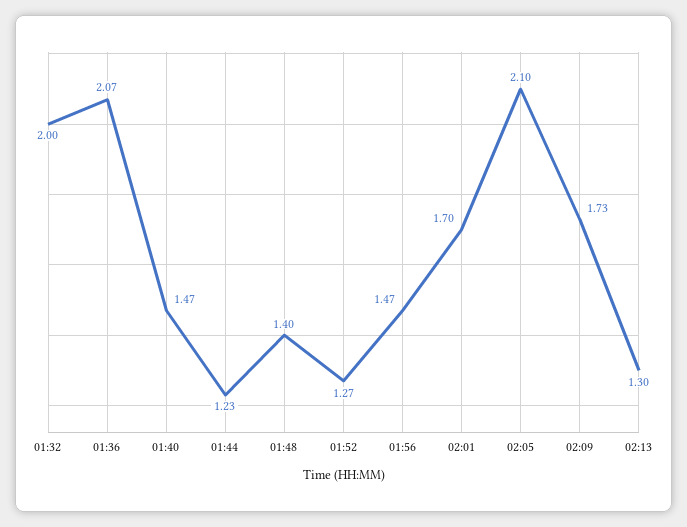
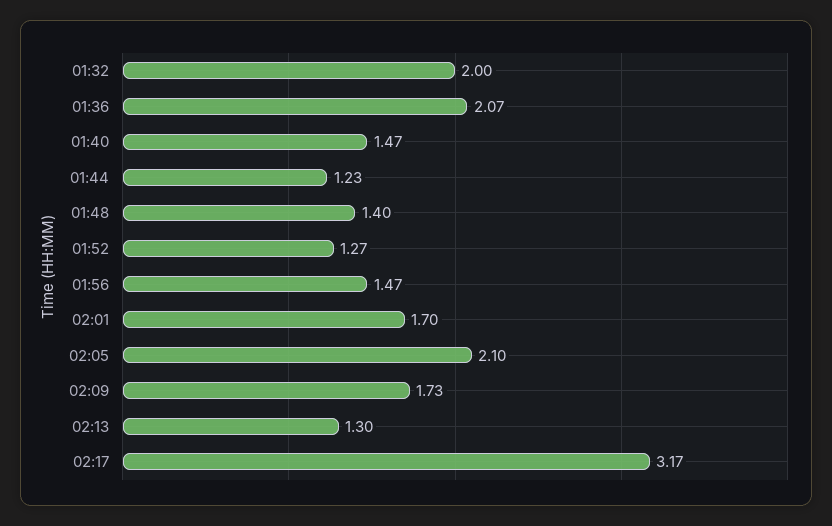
02:17: none -> 3.17

